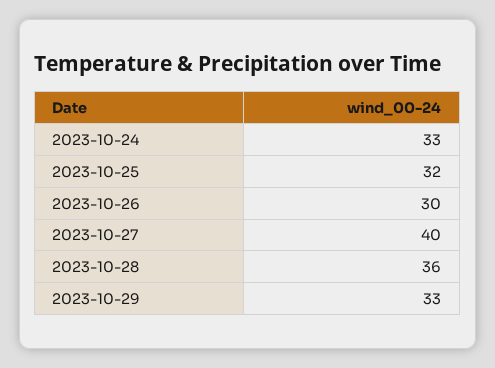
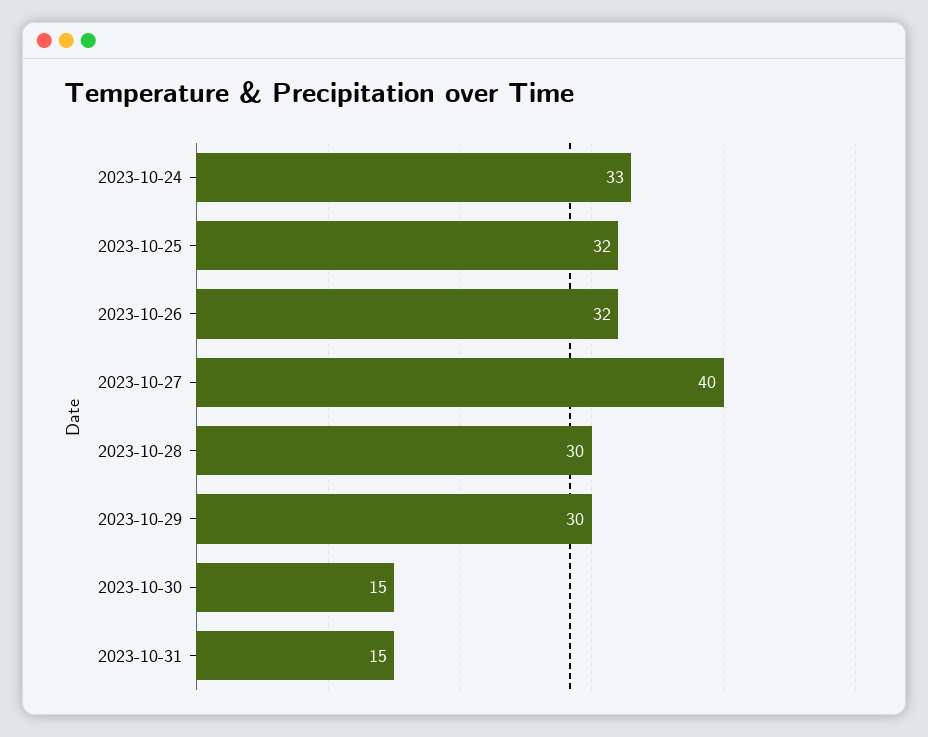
2023-10-26: 30 -> 32
2023-10-28: 36 -> 30
2023-10-29: 33 -> 30
2023-10-30: none -> 15
2023-10-31: none -> 15

